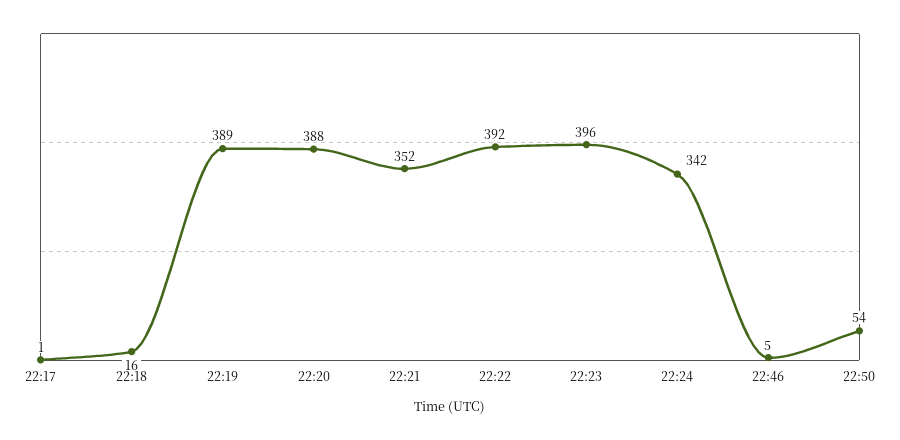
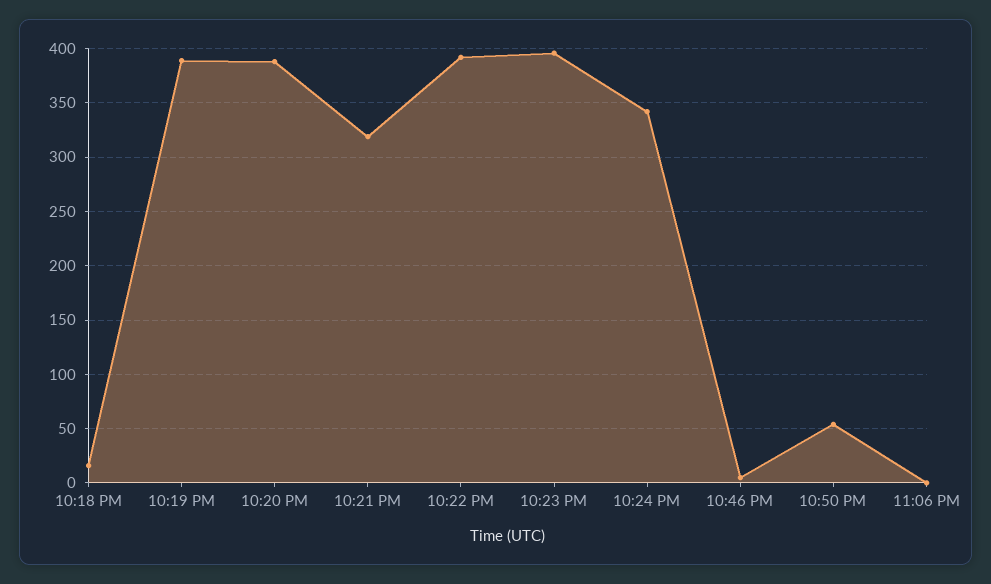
22:17: 1 -> none
22:21: 352 -> 320
11:06 PM: none -> 0

